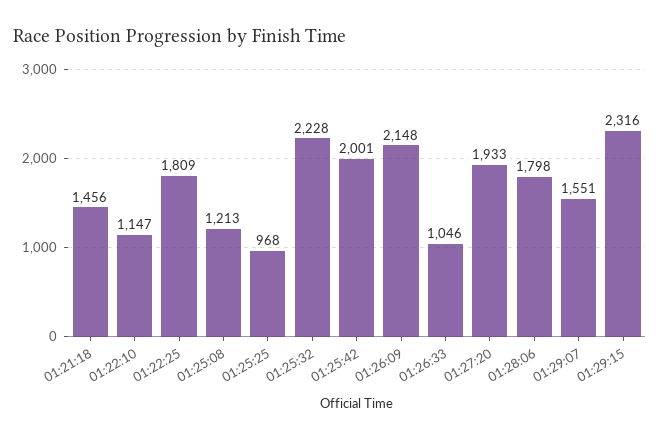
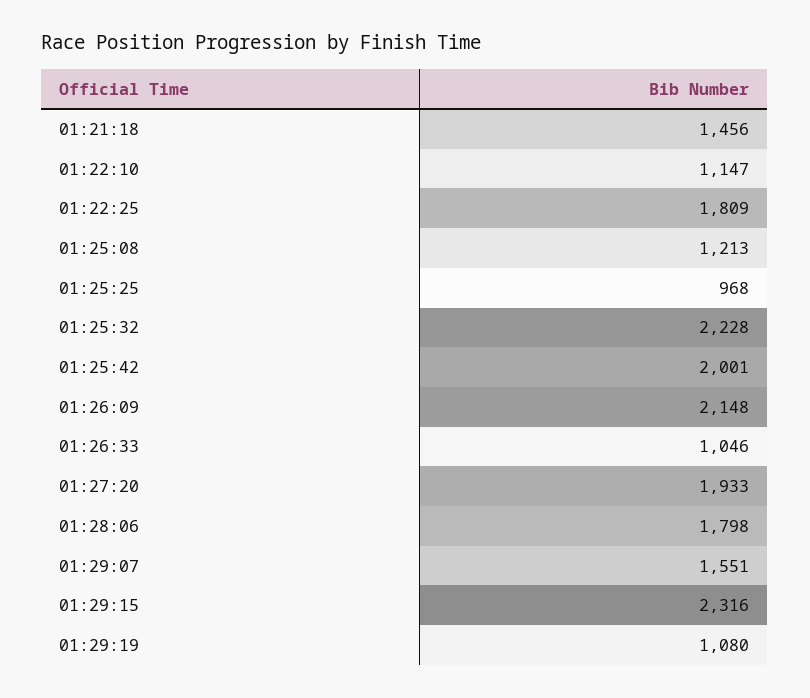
01:29:19: none -> 1080

